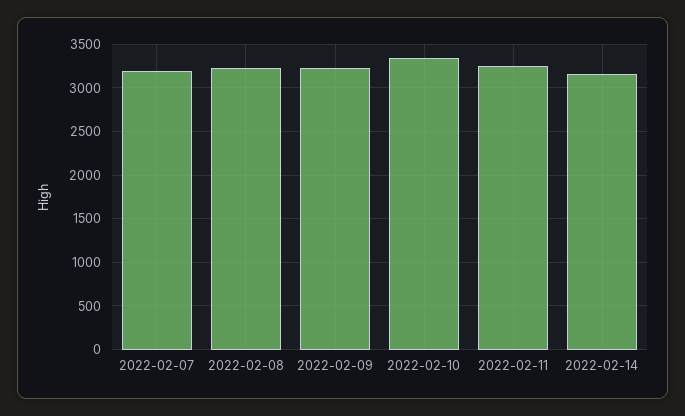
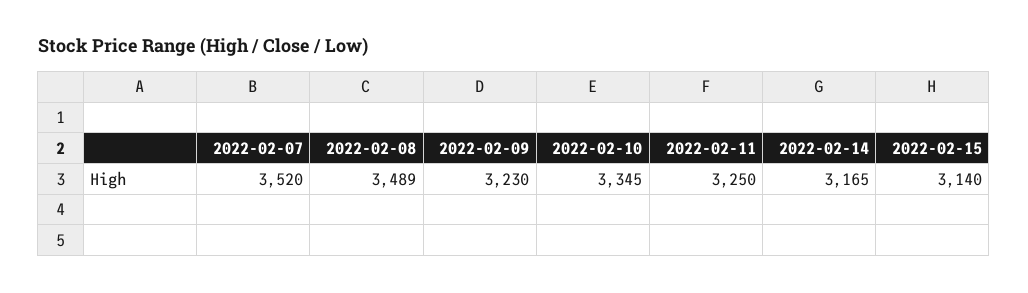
2022-02-07: 3200 -> 3520
2022-02-08: 3200 -> 3489
2022-02-15: none -> 3140

